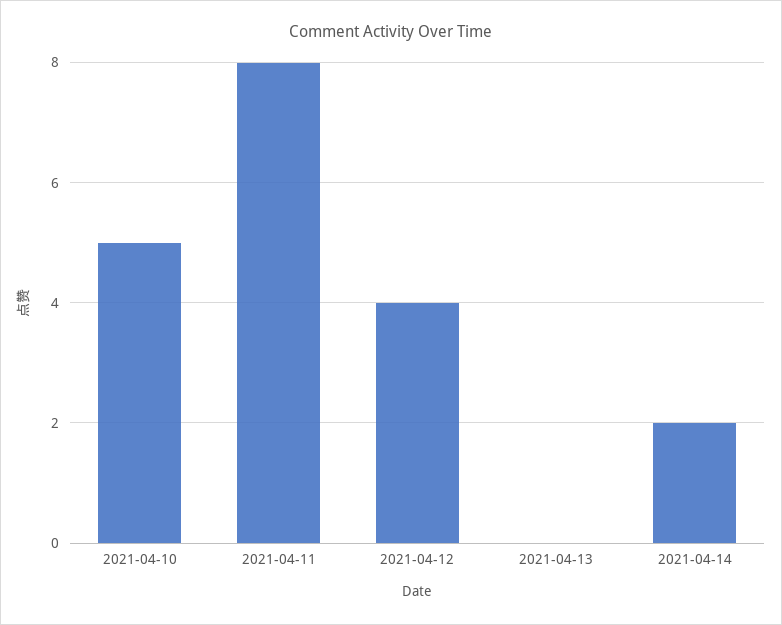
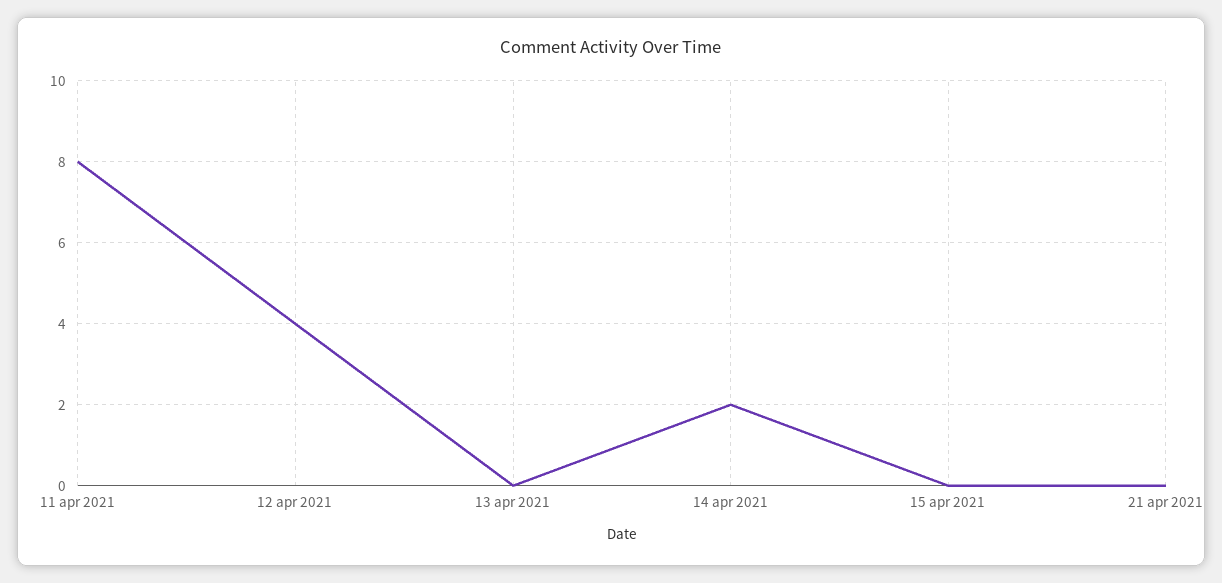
2021-04-10: 5 -> none
15 apr 2021: none -> 0
21 apr 2021: none -> 0

